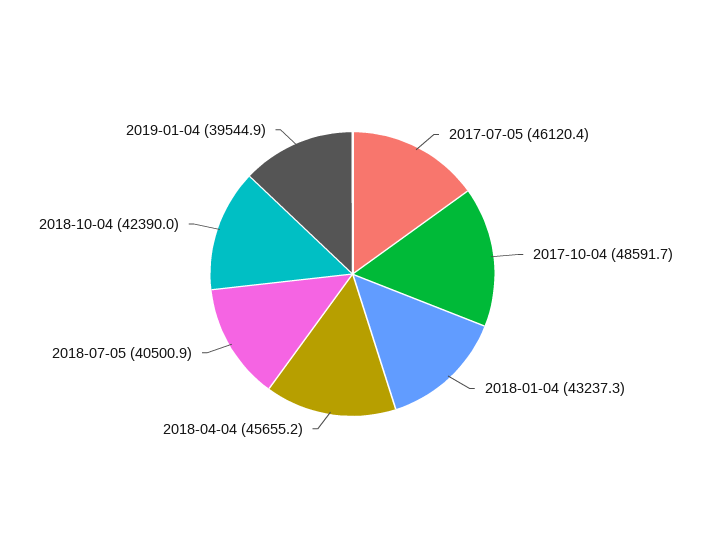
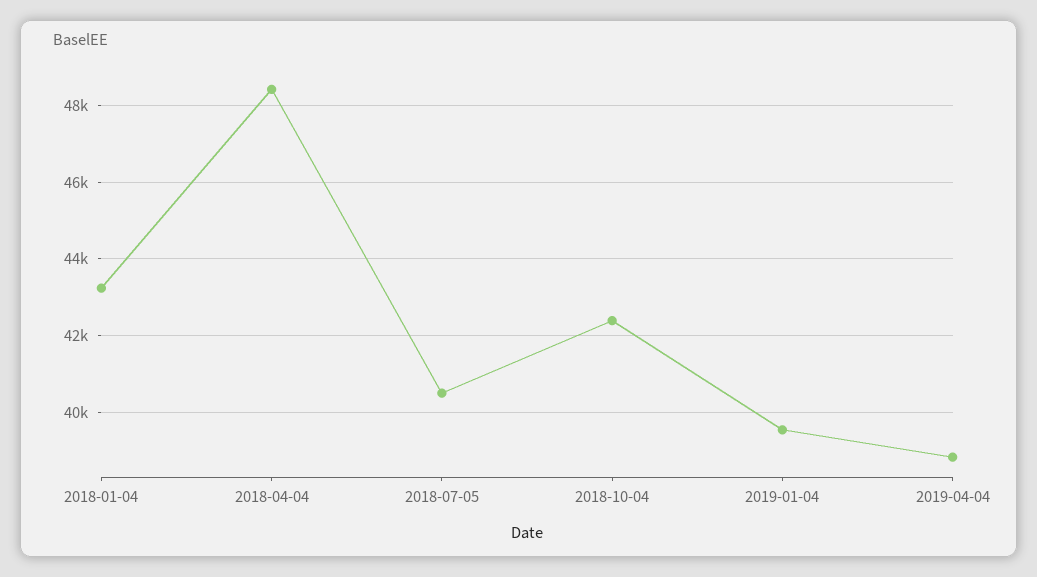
2017-07-05: 46120.4 -> none
2017-10-04: 48591.7 -> none
2018-04-04: 45655.2 -> 48400
2019-04-04: none -> 38800

